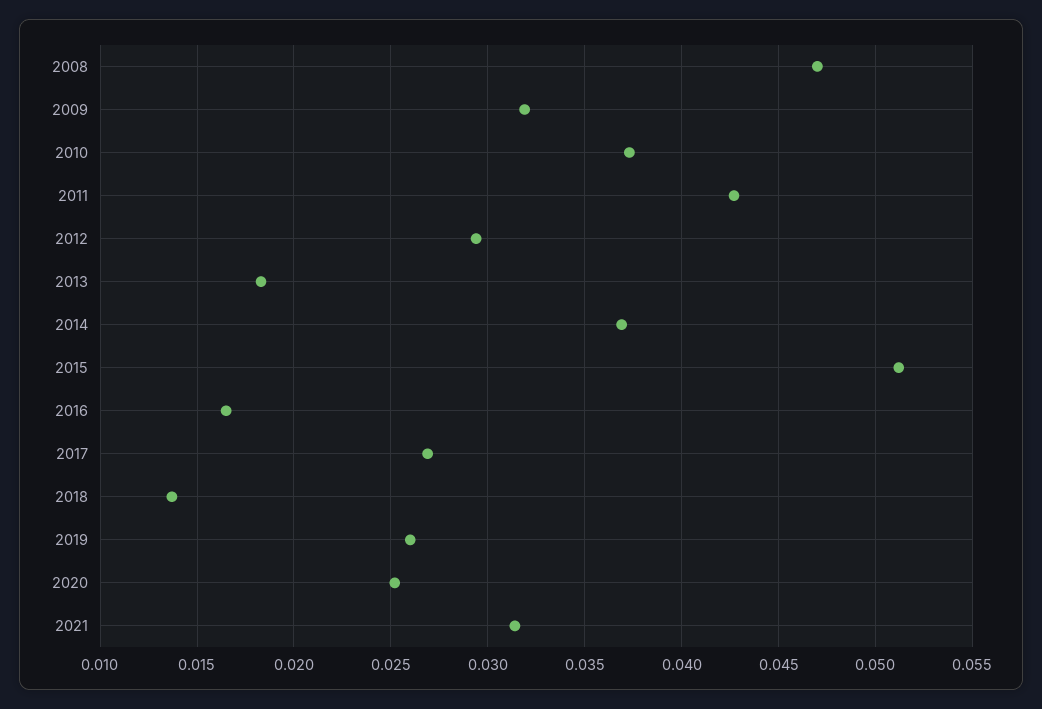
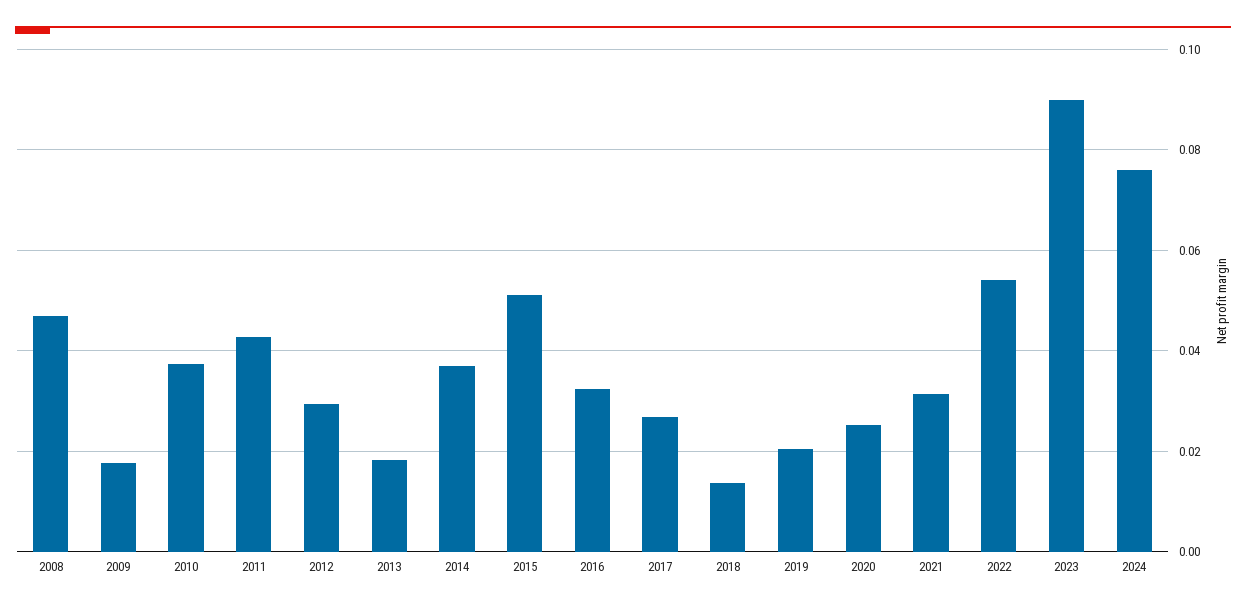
2009: 0.032 -> 0.018
2016: 0.0165 -> 0.032
2019: 0.026 -> 0.02
2022: none -> 0.054
2023: none -> 0.09
2024: none -> 0.076

